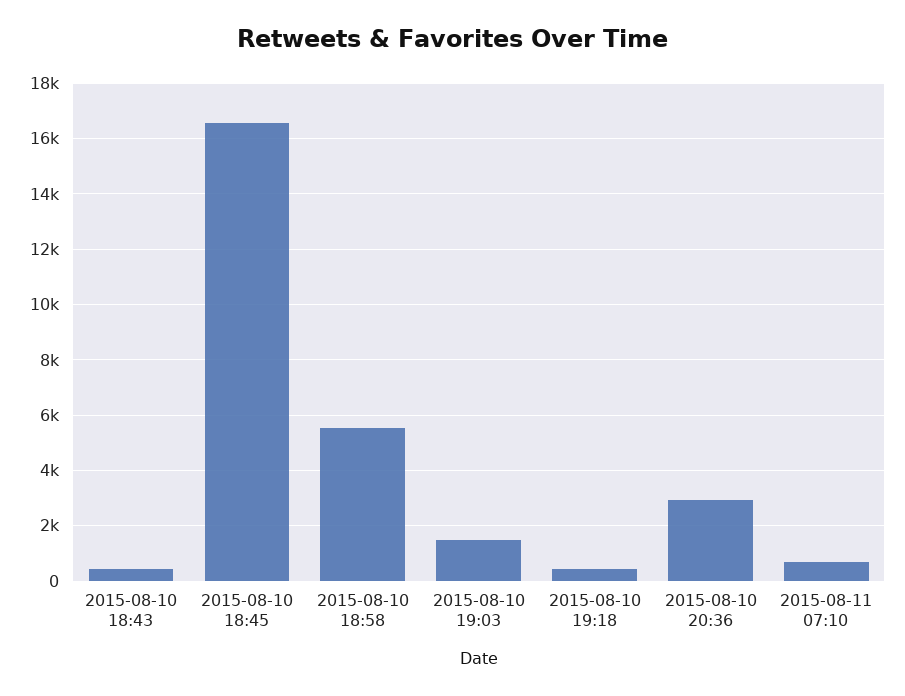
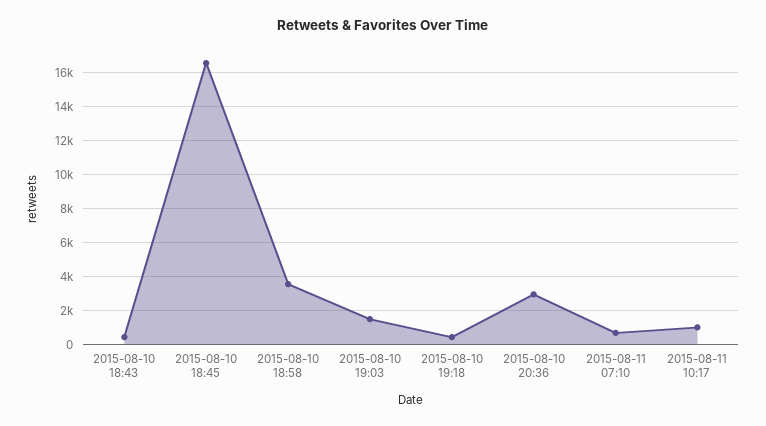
2015-08-10 18:58: 5500 -> 3500
2015-08-11 10:17: none -> 1000

